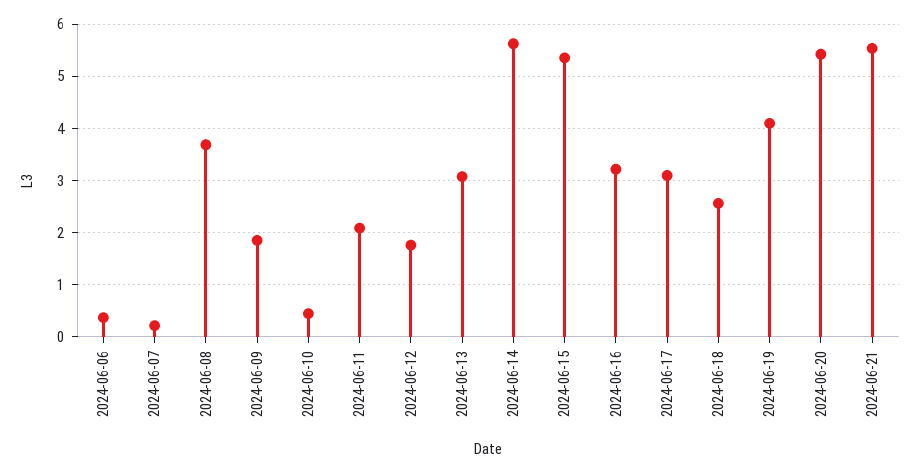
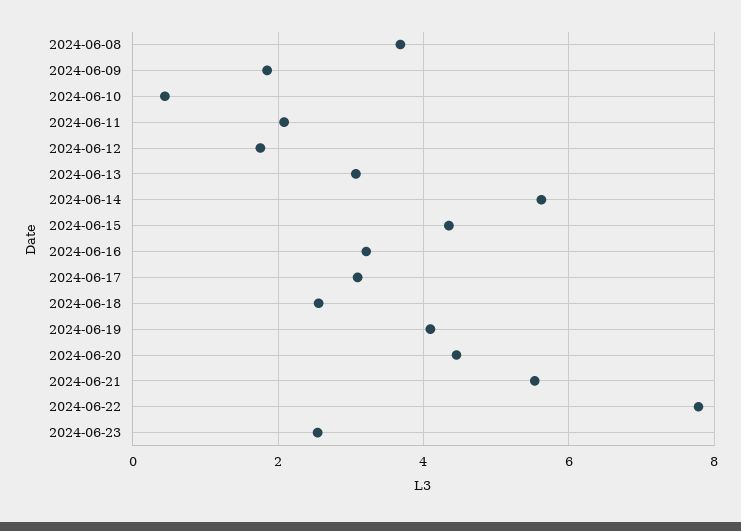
2024-06-06: 0.4 -> none
2024-06-07: 0.2 -> none
2024-06-15: 5.4 -> 4.4
2024-06-20: 5.4 -> 4.4
2024-06-22: none -> 7.8
2024-06-23: none -> 2.6

